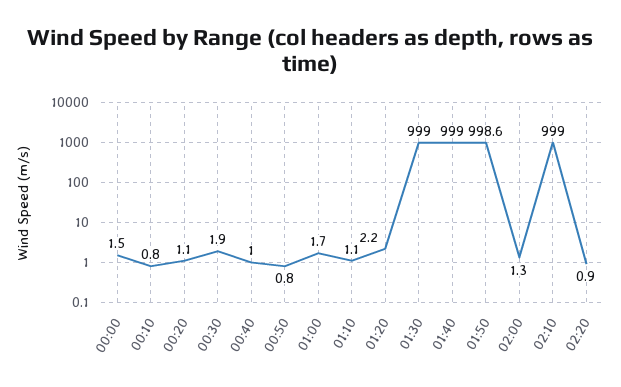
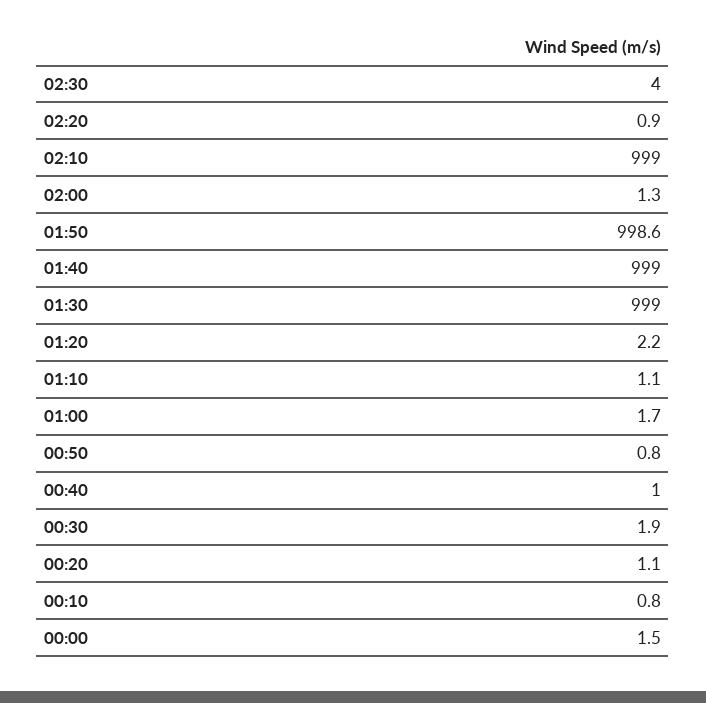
02:30: none -> 4

